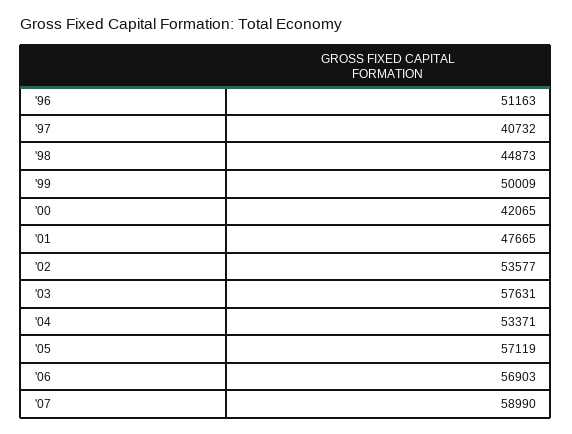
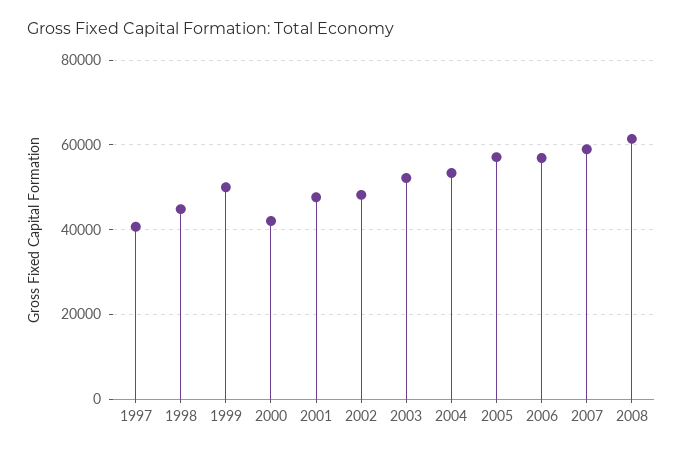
'96: 51163 -> none
'02: 53577 -> 48000
'03: 57631 -> 52000
2008: none -> 62000

